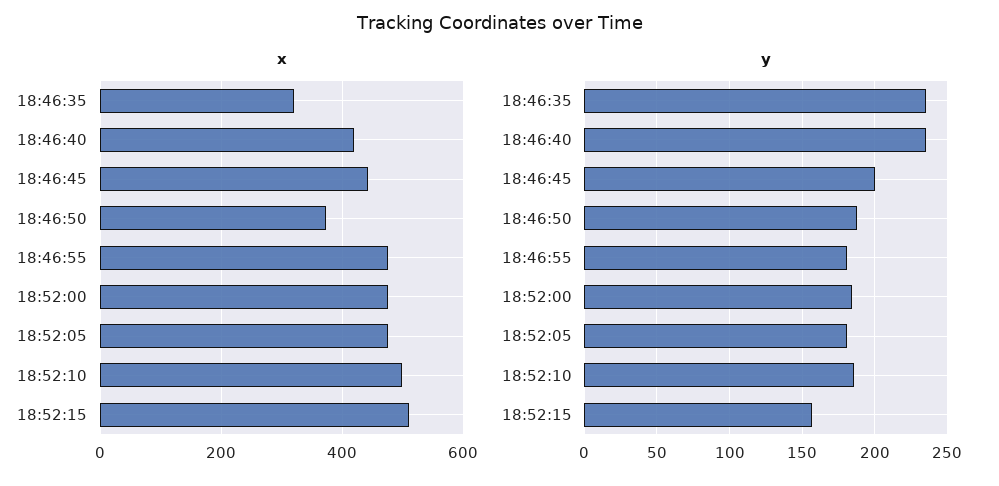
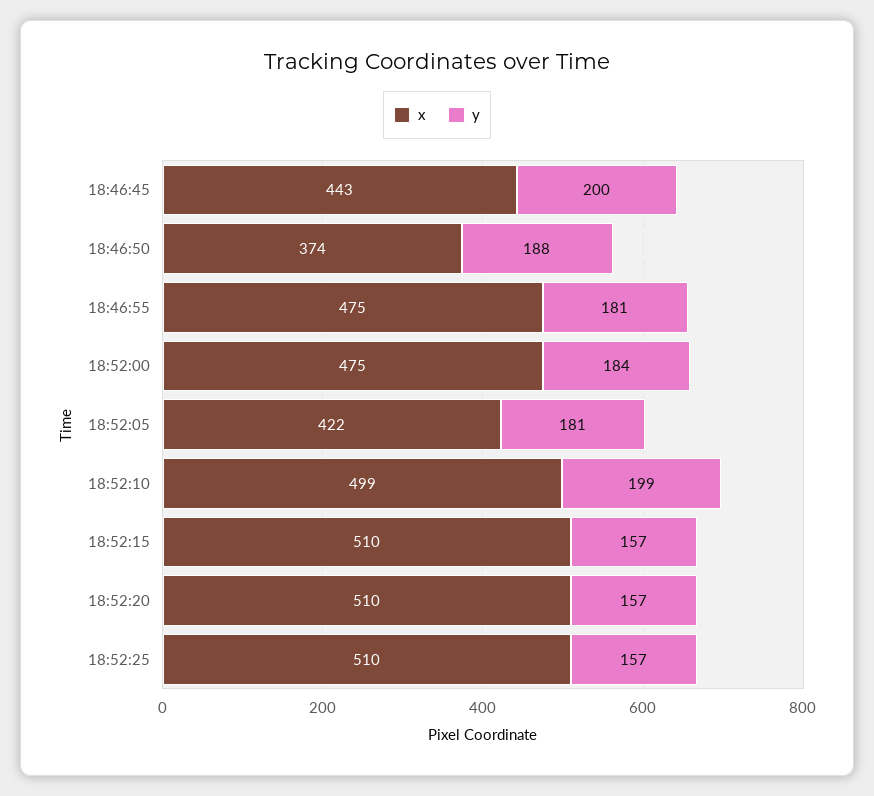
x, 18:46:35: 320 -> none
x, 18:46:40: 420 -> none
x, 18:52:05: 480 -> 422
y, 18:46:35: 235 -> none
y, 18:46:40: 235 -> none
y, 18:52:10: 185 -> 199
x, 18:52:20: none -> 510
y, 18:52:20: none -> 157
x, 18:52:25: none -> 510
y, 18:52:25: none -> 157

